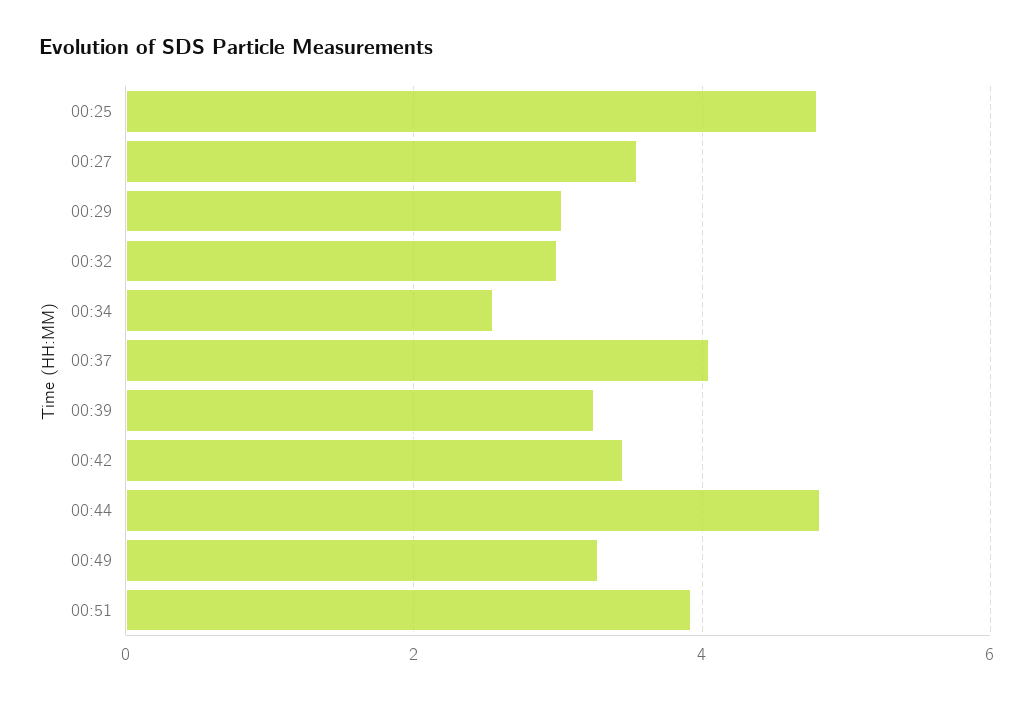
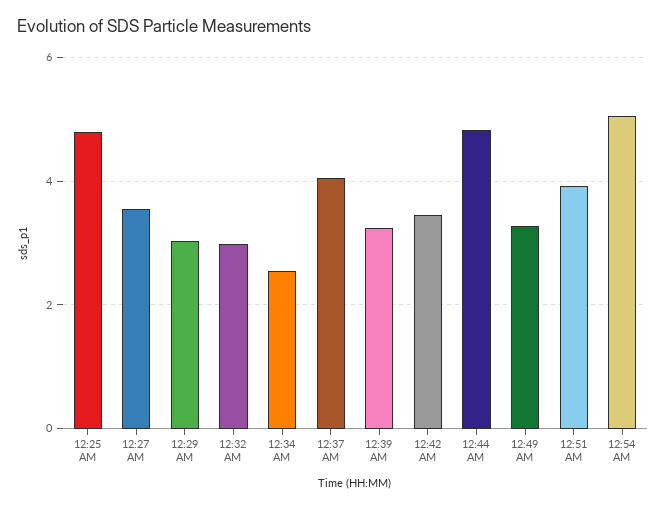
12:54 AM: none -> 5

